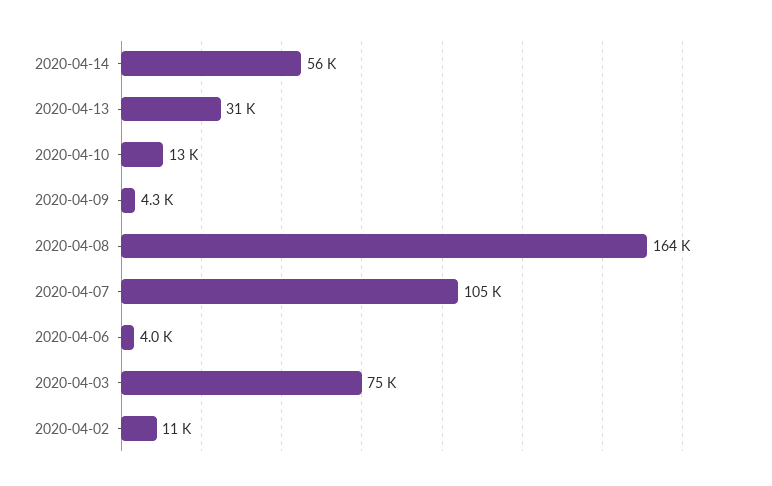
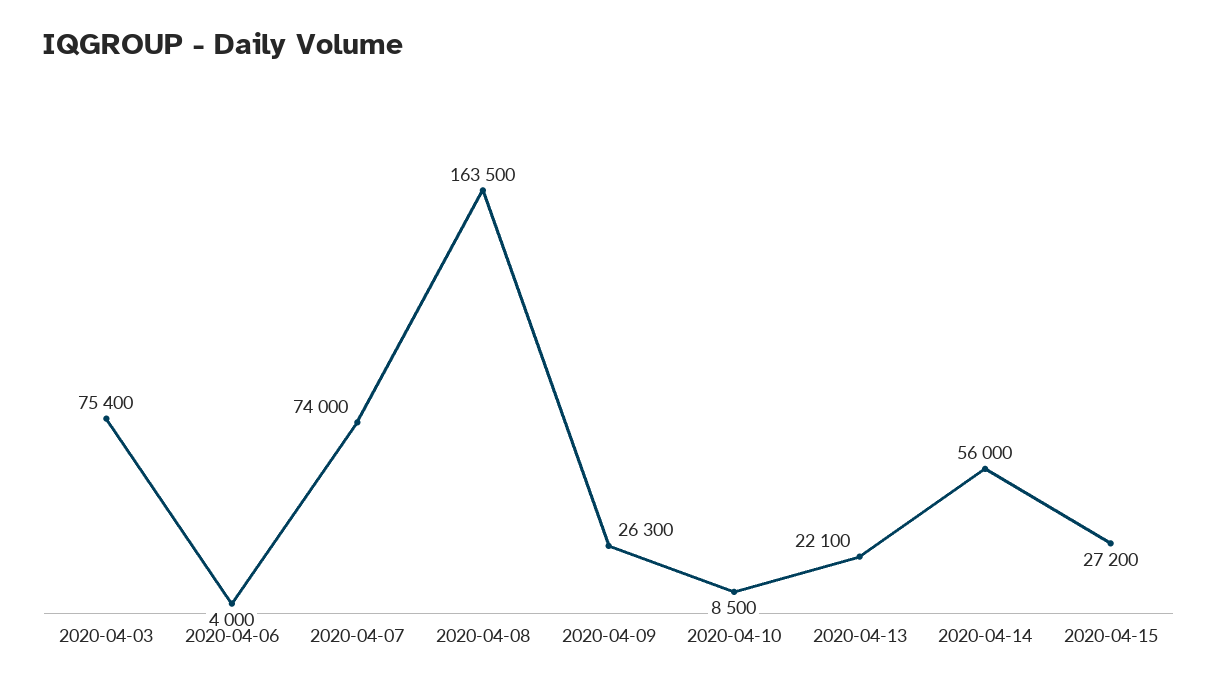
2020-04-13: 31000 -> 22100
2020-04-10: 13000 -> 8500
2020-04-09: 4300 -> 26300
2020-04-07: 105000 -> 74000
2020-04-02: 11000 -> none
2020-04-15: none -> 27200

